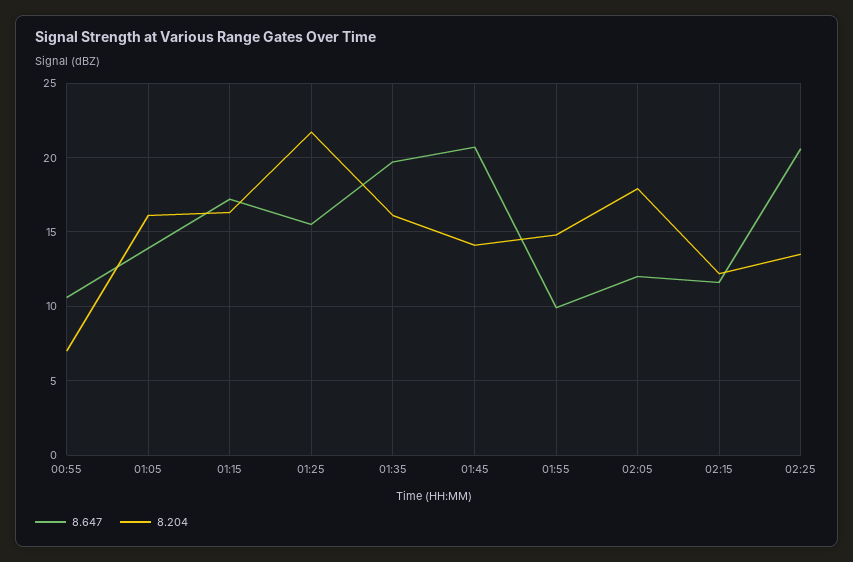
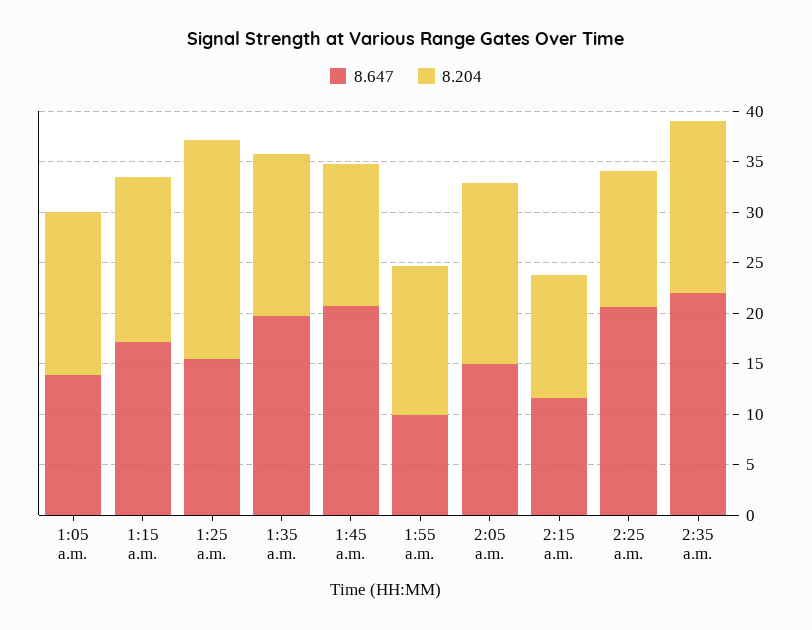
8.647, 00:55: 10.5 -> none
8.204, 00:55: 7 -> none
8.647, 02:05: 12 -> 15
8.647, 2:35 a.m.: none -> 22
8.204, 2:35 a.m.: none -> 17

